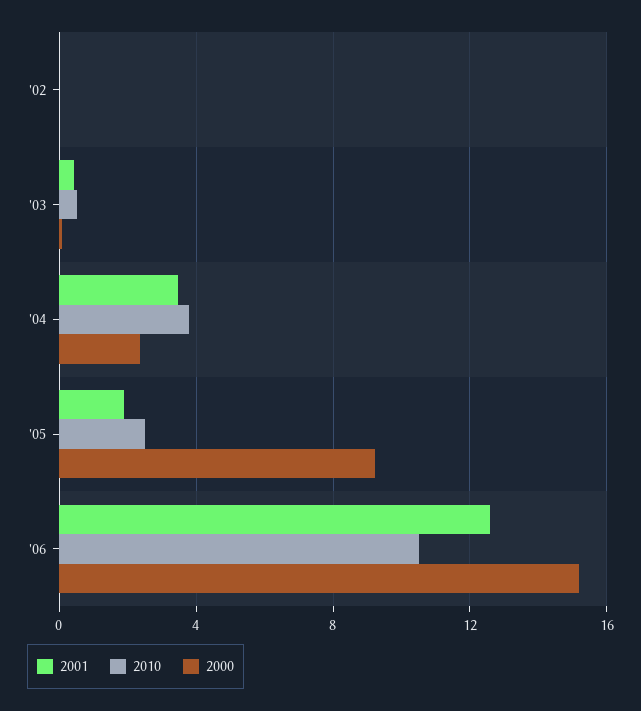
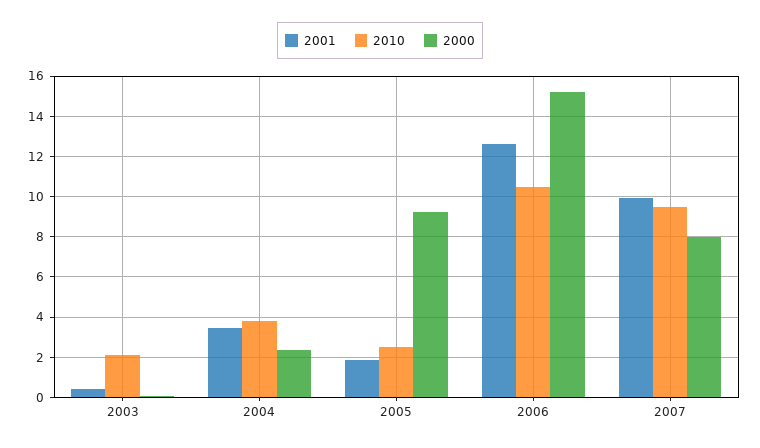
2001, '02: 0 -> none
2010, '02: 0 -> none
2000, '02: 0 -> none
2010, '03: 0.5 -> 2
2001, 2007: none -> 10
2010, 2007: none -> 9.5
2000, 2007: none -> 8

